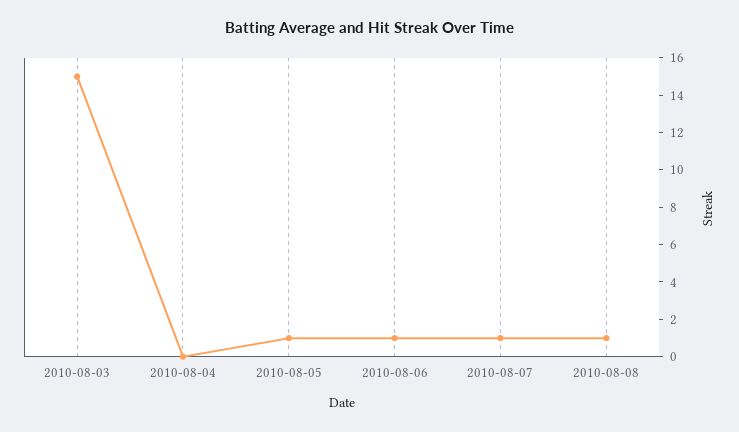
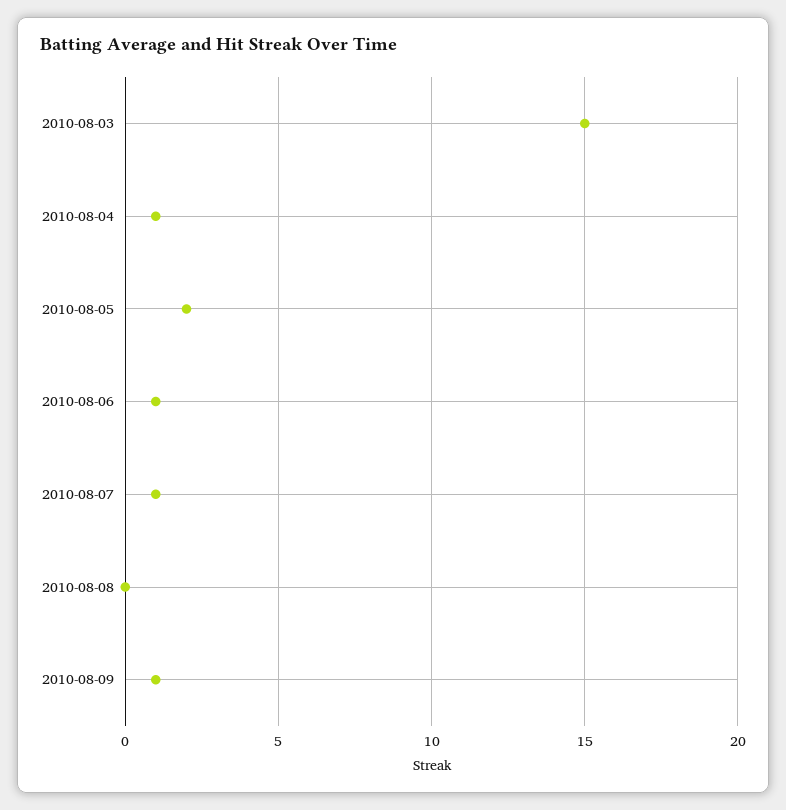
2010-08-04: 0 -> 1
2010-08-05: 1 -> 2
2010-08-08: 1 -> 0
2010-08-09: none -> 1

